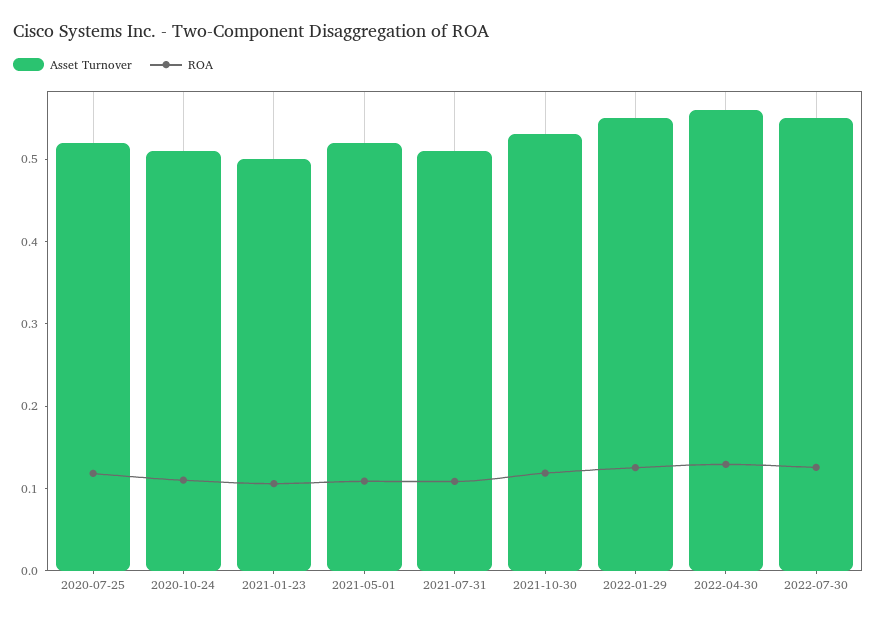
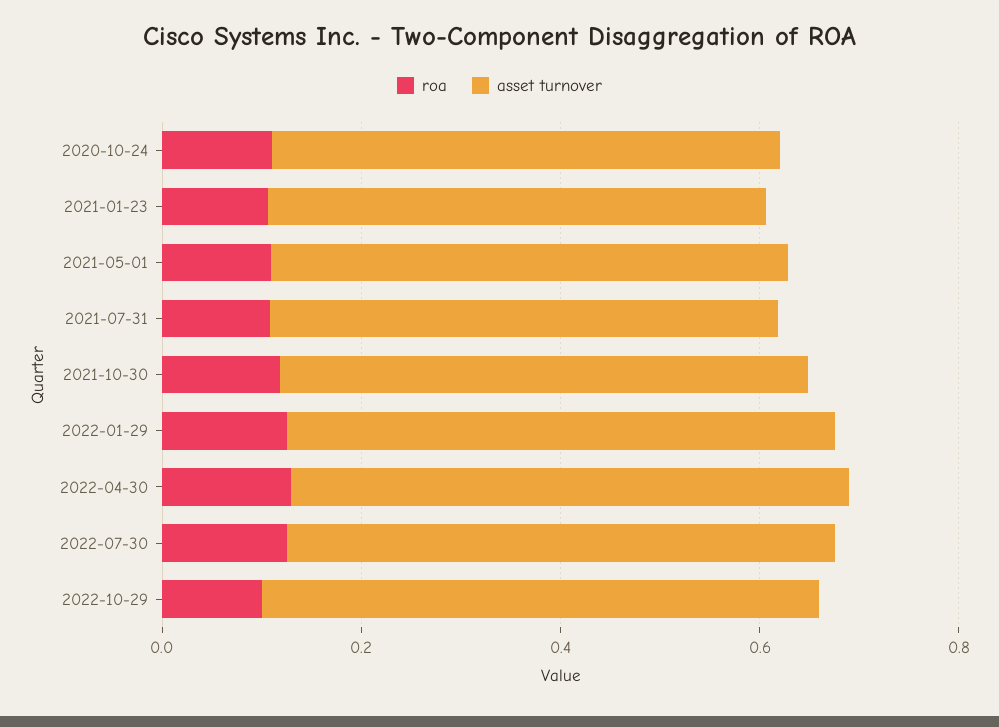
Asset Turnover, 2020-07-25: 0.52 -> none
ROA, 2020-07-25: 0.12 -> none
ROA, 2022-10-29: none -> 0.1
Asset Turnover, 2022-10-29: none -> 0.55

